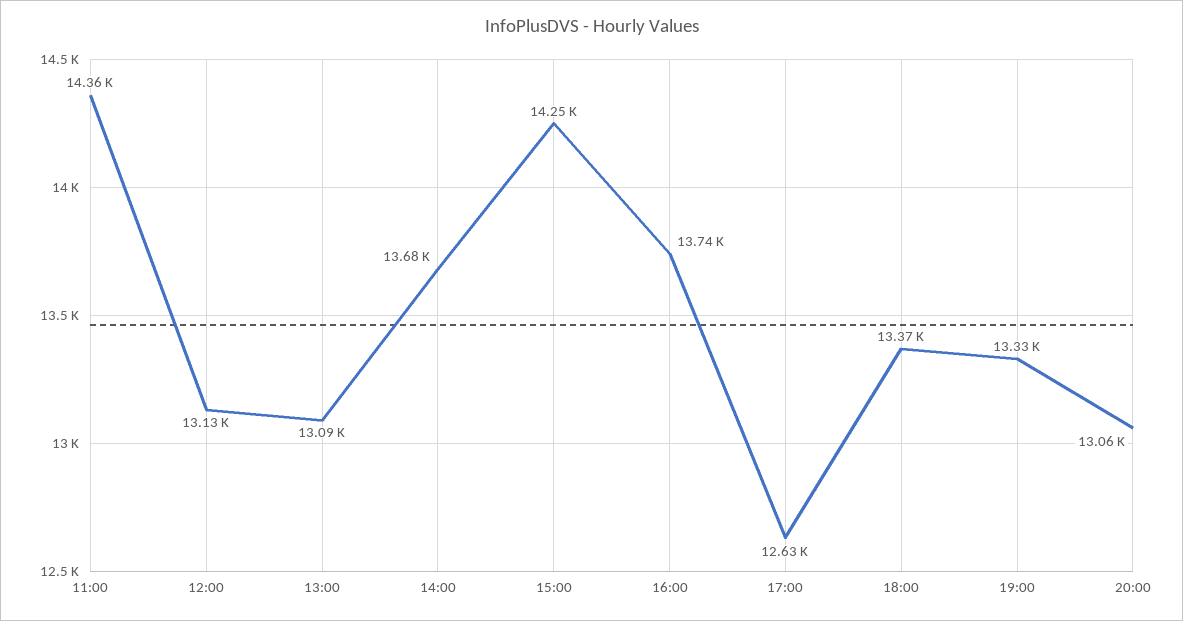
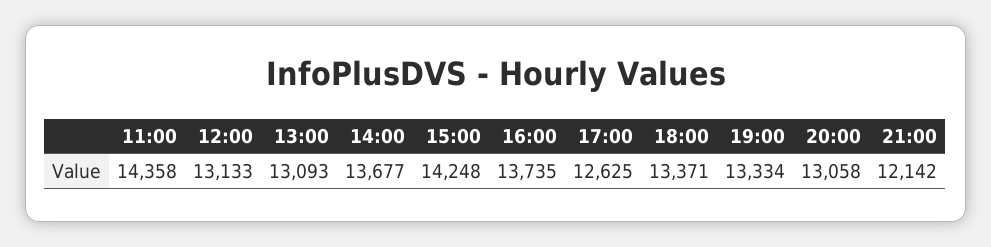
21:00: none -> 12142

